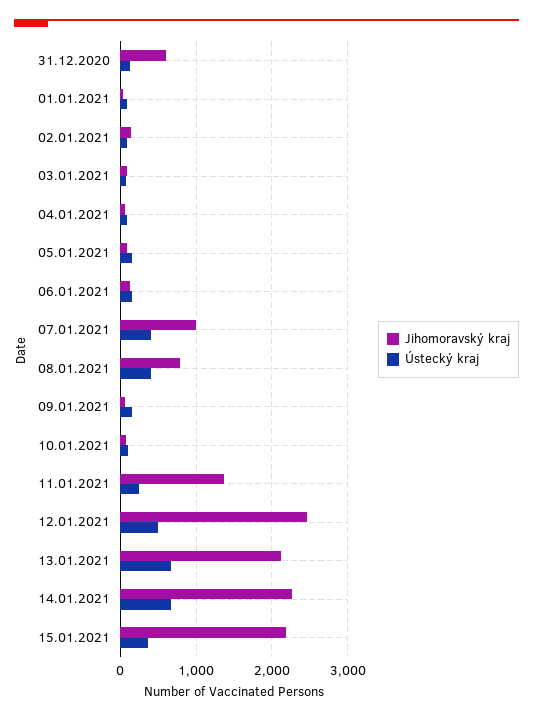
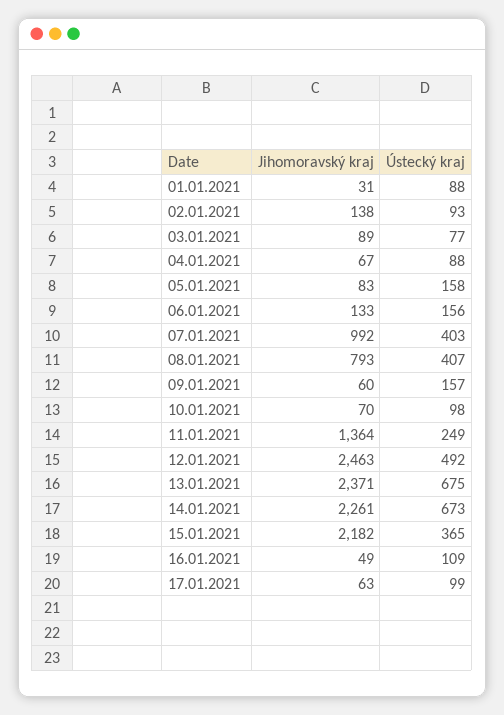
Jihomoravský kraj, 31.12.2020: 600 -> none
Ústecký kraj, 31.12.2020: 100 -> none
Jihomoravský kraj, 13.01.2021: 2100 -> 2371
Jihomoravský kraj, 16.01.2021: none -> 49
Ústecký kraj, 16.01.2021: none -> 109
Jihomoravský kraj, 17.01.2021: none -> 63
Ústecký kraj, 17.01.2021: none -> 99

